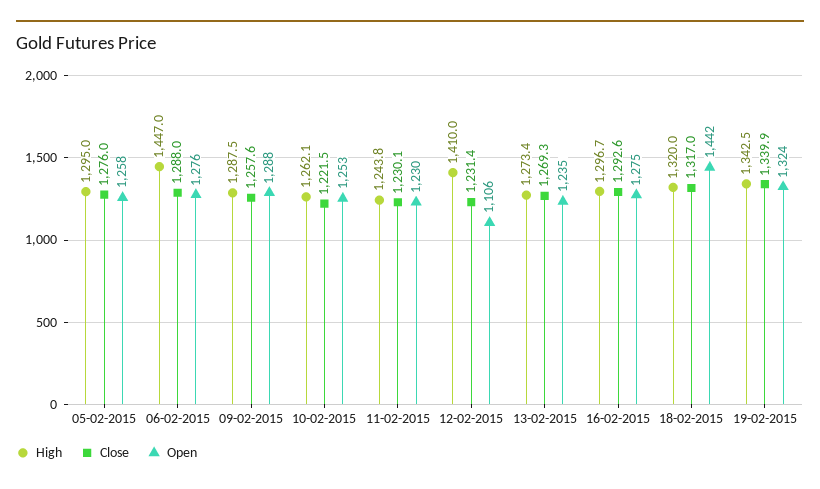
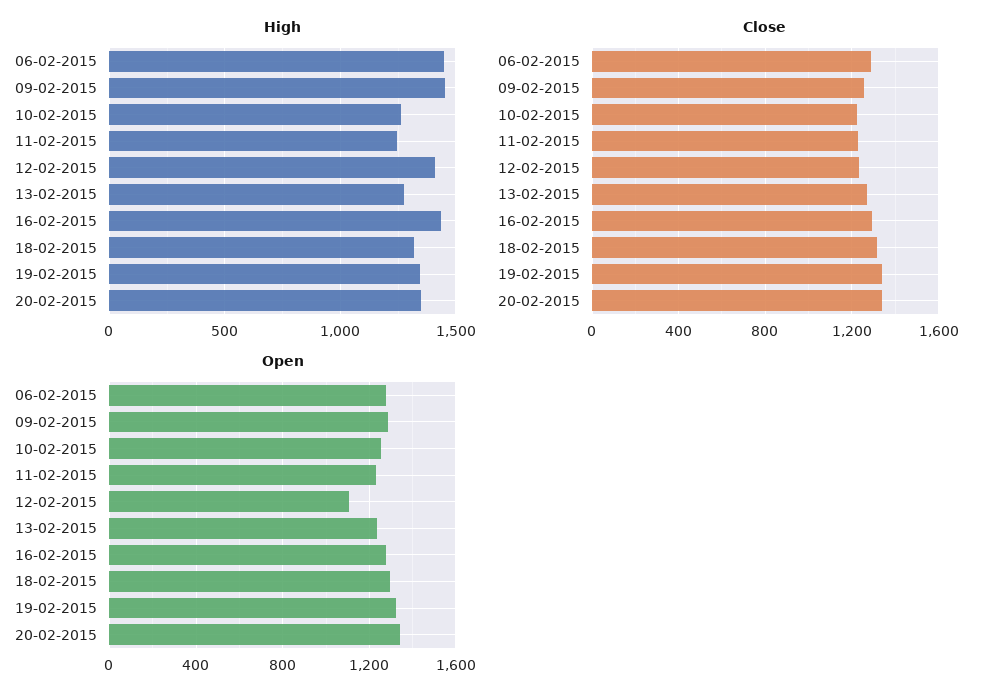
High, 05-02-2015: 1295 -> none
Close, 05-02-2015: 1276 -> none
Open, 05-02-2015: 1258 -> none
High, 09-02-2015: 1287.5 -> 1450
High, 16-02-2015: 1296.7 -> 1450
Open, 18-02-2015: 1442 -> 1300
High, 20-02-2015: none -> 1350
Close, 20-02-2015: none -> 1350
Open, 20-02-2015: none -> 1350

